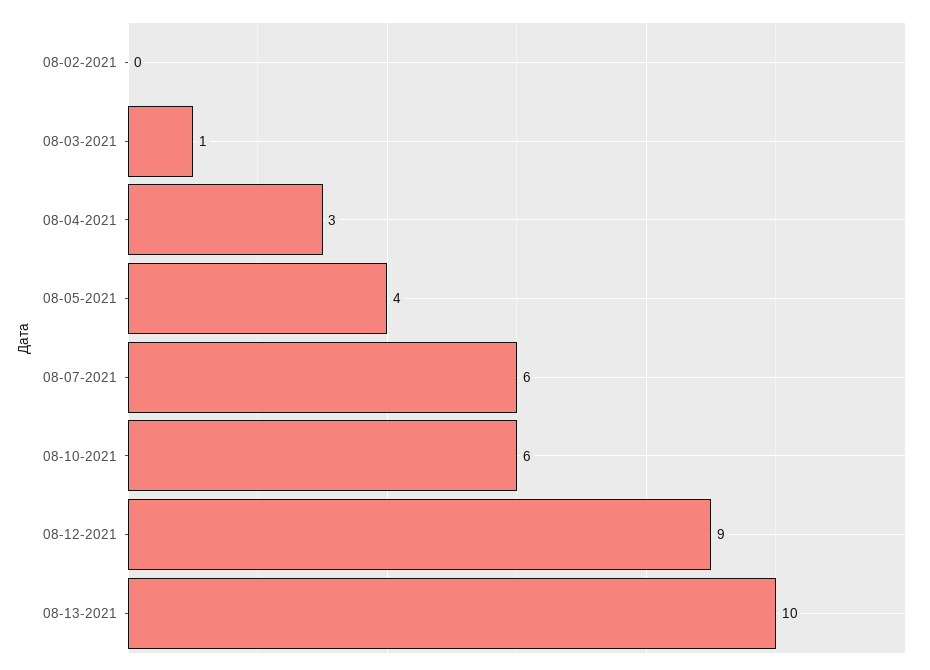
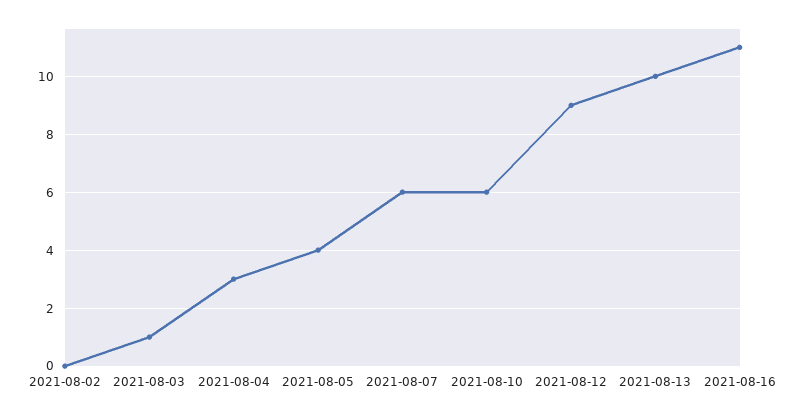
2021-08-16: none -> 11

